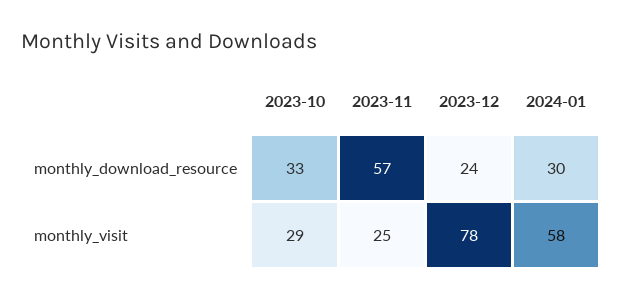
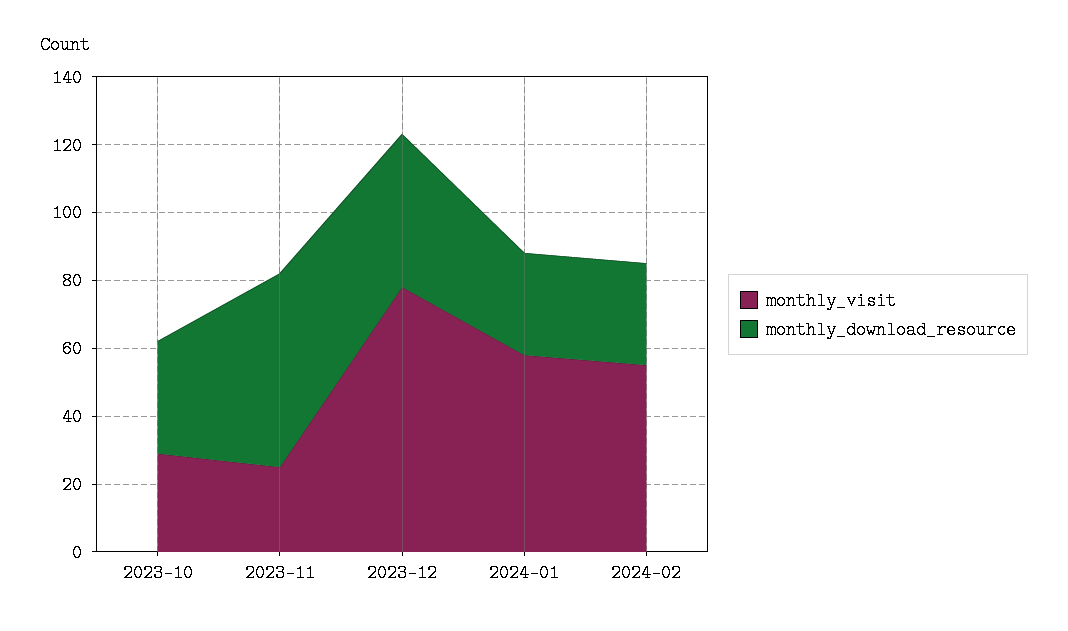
monthly_download_resource, 2023-12: 24 -> 45
monthly_visit, 2024-02: none -> 55
monthly_download_resource, 2024-02: none -> 30

